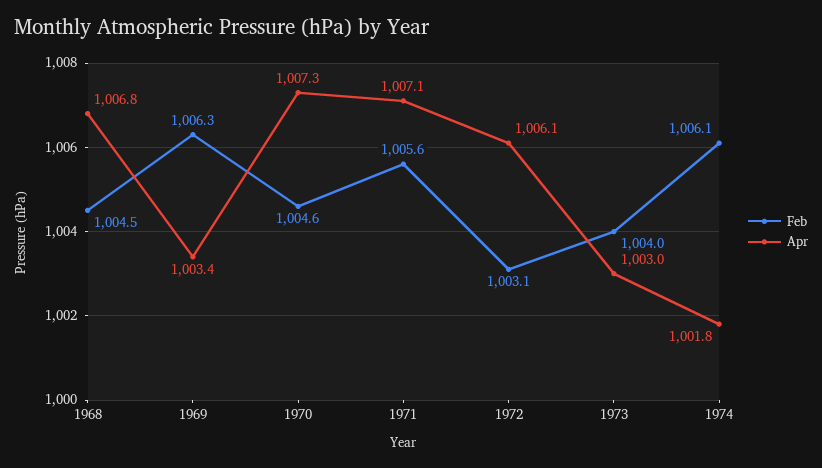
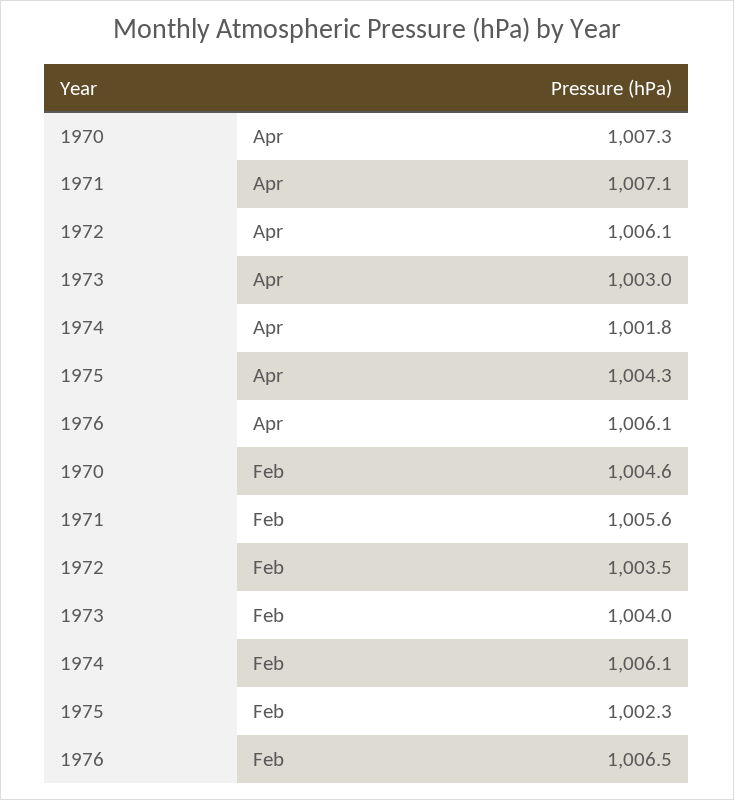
Feb, 1968: 1004.5 -> none
Apr, 1968: 1006.8 -> none
Feb, 1969: 1006.3 -> none
Apr, 1969: 1003.4 -> none
Feb, 1972: 1003.1 -> 1003.5
Apr, 1975: none -> 1004.3
Apr, 1976: none -> 1006.1
Feb, 1975: none -> 1002.3
Feb, 1976: none -> 1006.5

